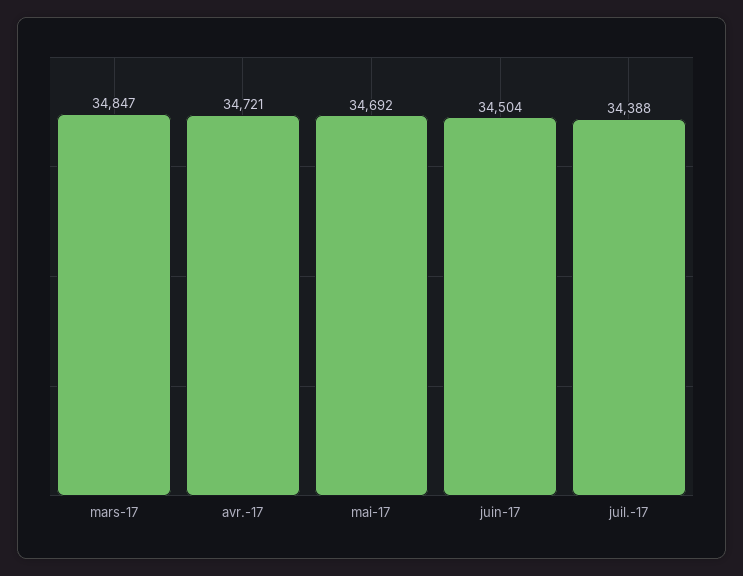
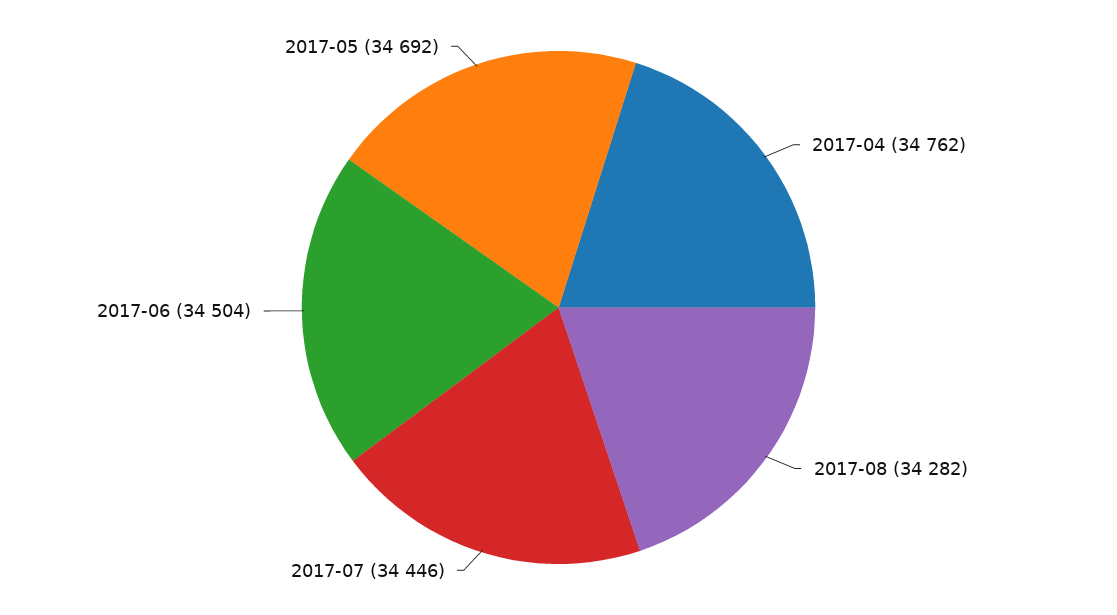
mars-17: 34847 -> none
avr.-17: 34721 -> 34762
juil.-17: 34388 -> 34446
2017-08: none -> 34282

